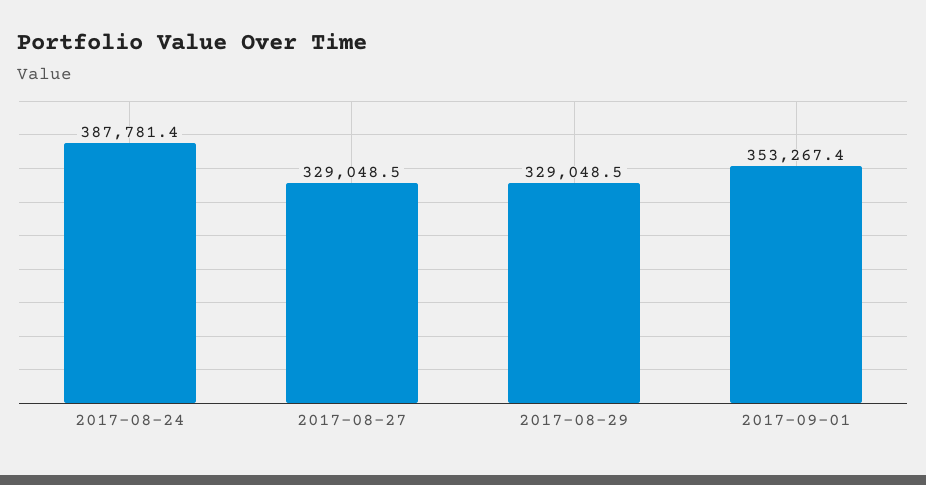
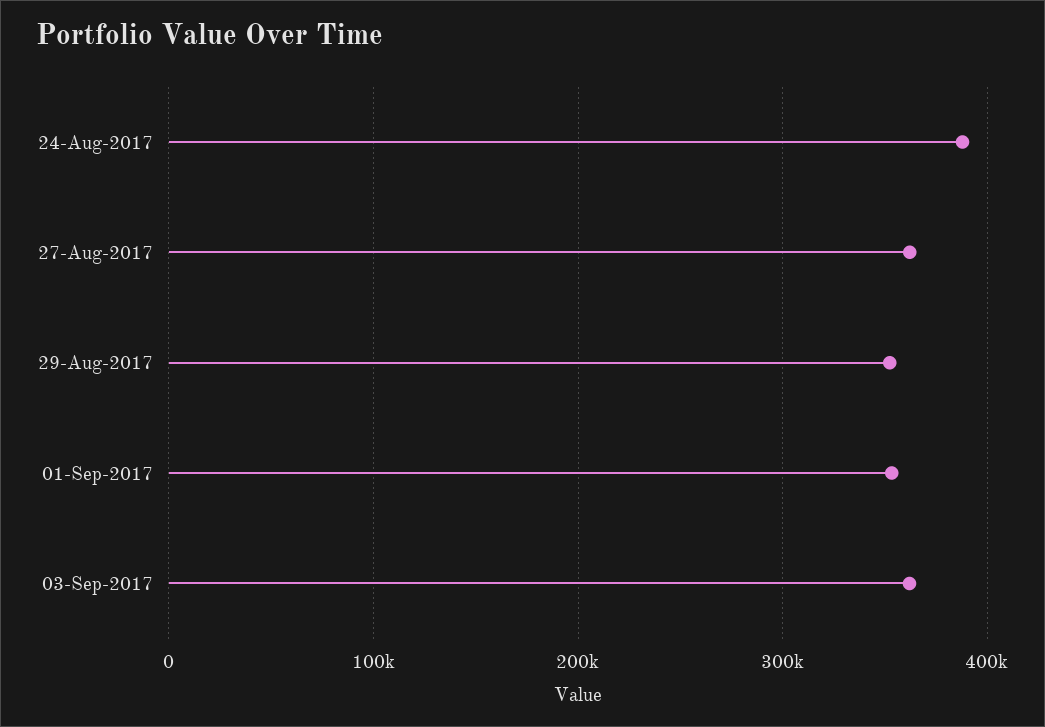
2017-08-27: 329048.5 -> 360000
2017-08-29: 329048.5 -> 350000
03-Sep-2017: none -> 360000

